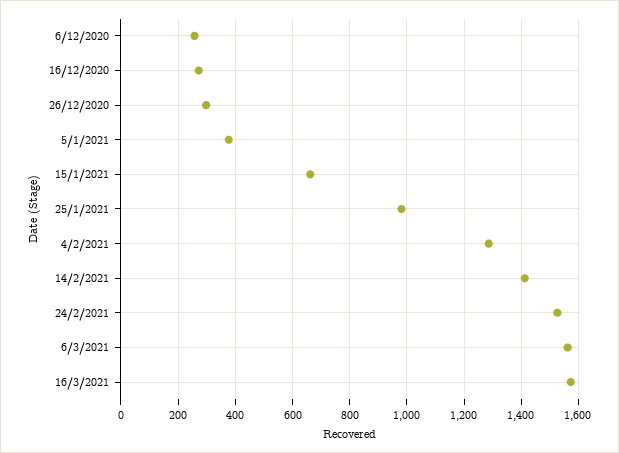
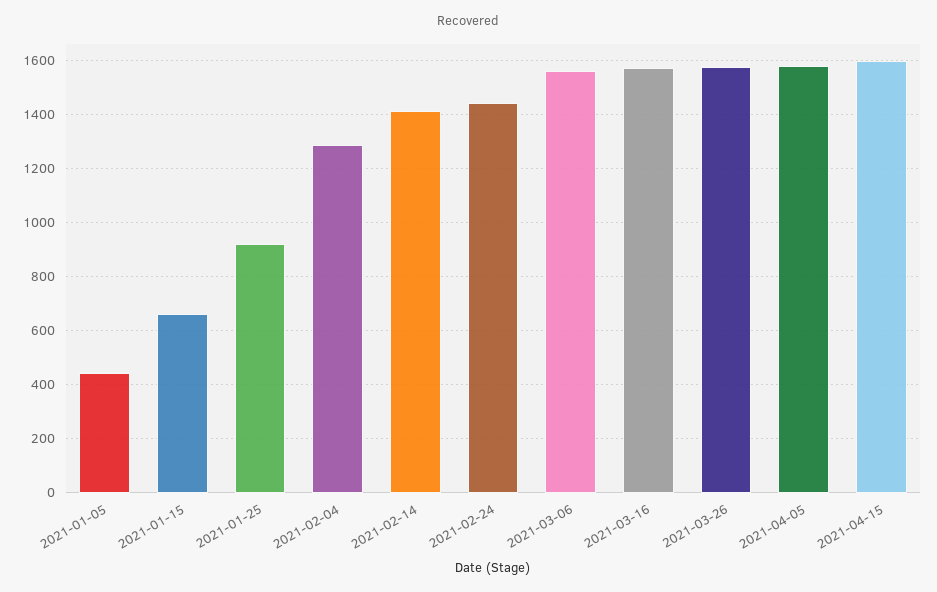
6/12/2020: 250 -> none
16/12/2020: 275 -> none
26/12/2020: 300 -> none
5/1/2021: 375 -> 450
25/1/2021: 975 -> 925
24/2/2021: 1525 -> 1450
2021-03-26: none -> 1575
2021-04-05: none -> 1575
2021-04-15: none -> 1600

